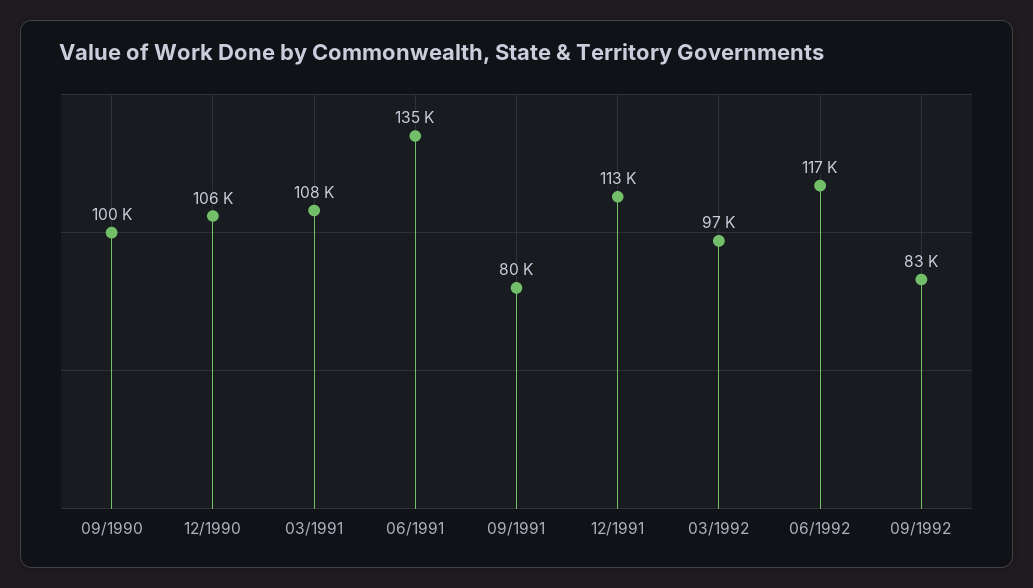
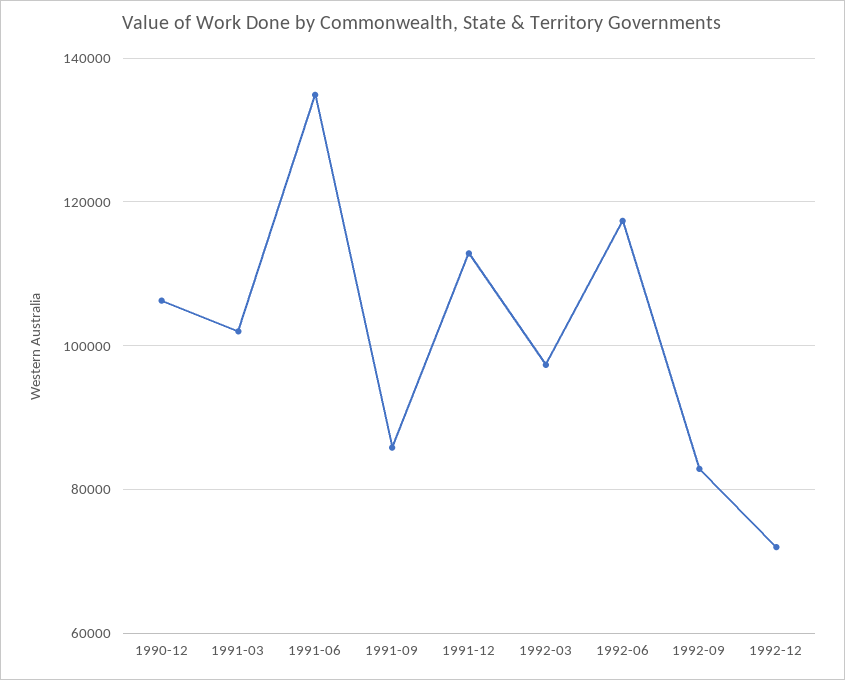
09/1990: 100000 -> none
03/1991: 108000 -> 102000
09/1991: 80000 -> 86000
1992-12: none -> 72000

